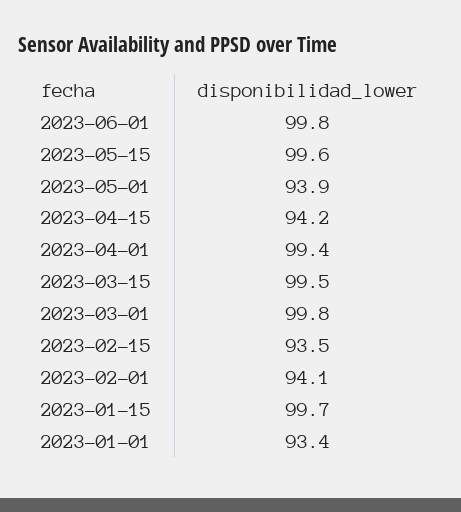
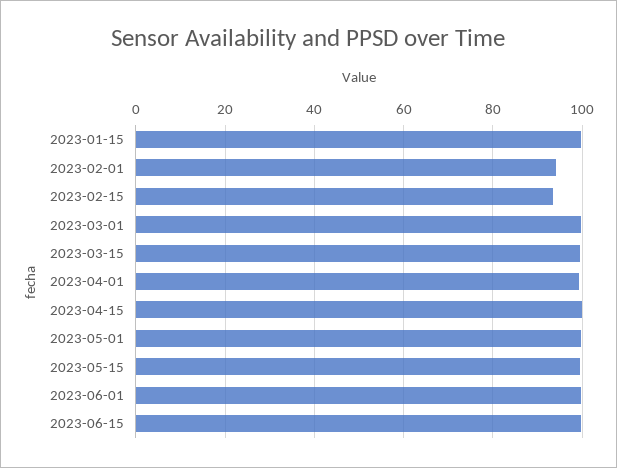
2023-05-01: 93.9 -> 100
2023-04-15: 94.2 -> 100
2023-01-01: 93.4 -> none
2023-06-15: none -> 100

